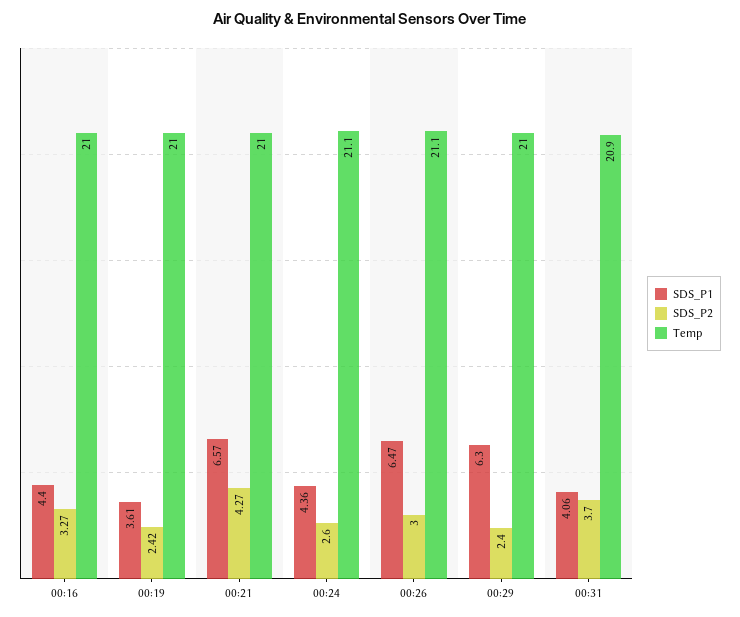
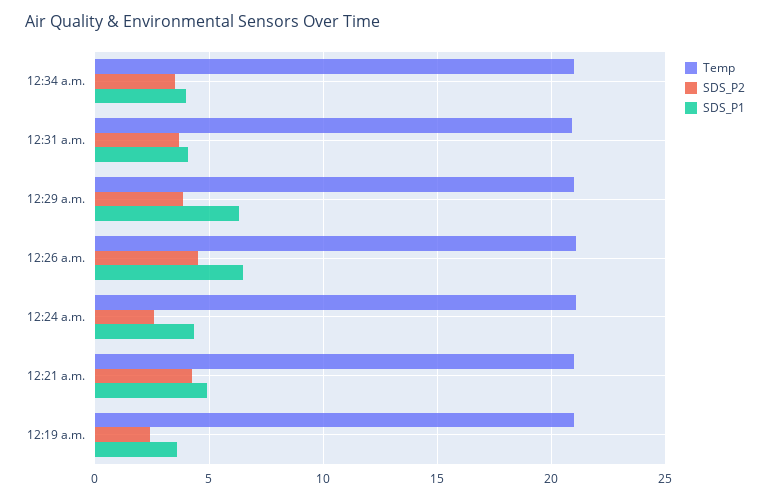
SDS_P1, 00:16: 4.4 -> none
SDS_P2, 00:16: 3.27 -> none
Temp, 00:16: 21 -> none
SDS_P1, 00:21: 6.57 -> 5
SDS_P2, 00:26: 3 -> 4.5
SDS_P2, 00:29: 2.4 -> 4
Temp, 12:34 a.m.: none -> 21
SDS_P2, 12:34 a.m.: none -> 3.5
SDS_P1, 12:34 a.m.: none -> 4

